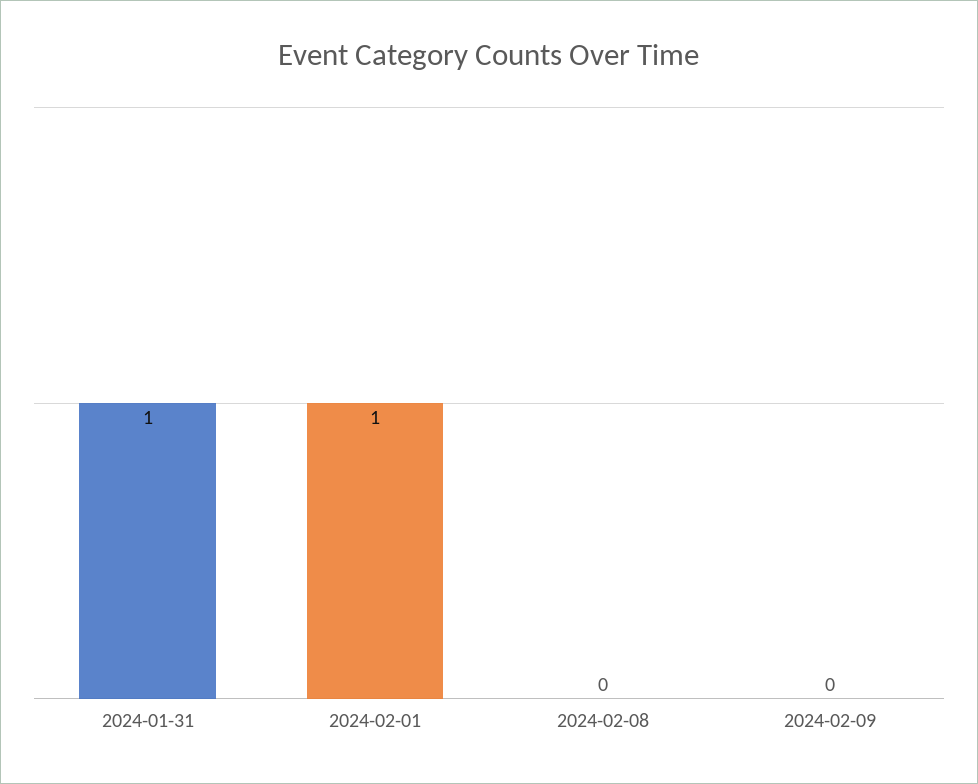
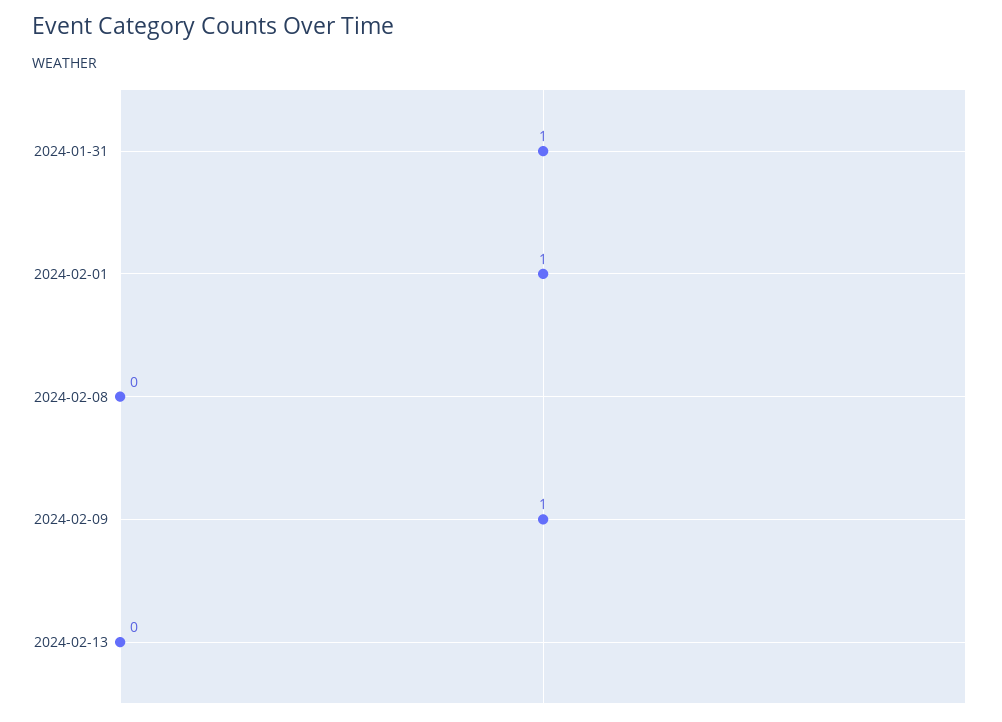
2024-02-09: 0 -> 1
2024-02-13: none -> 0

